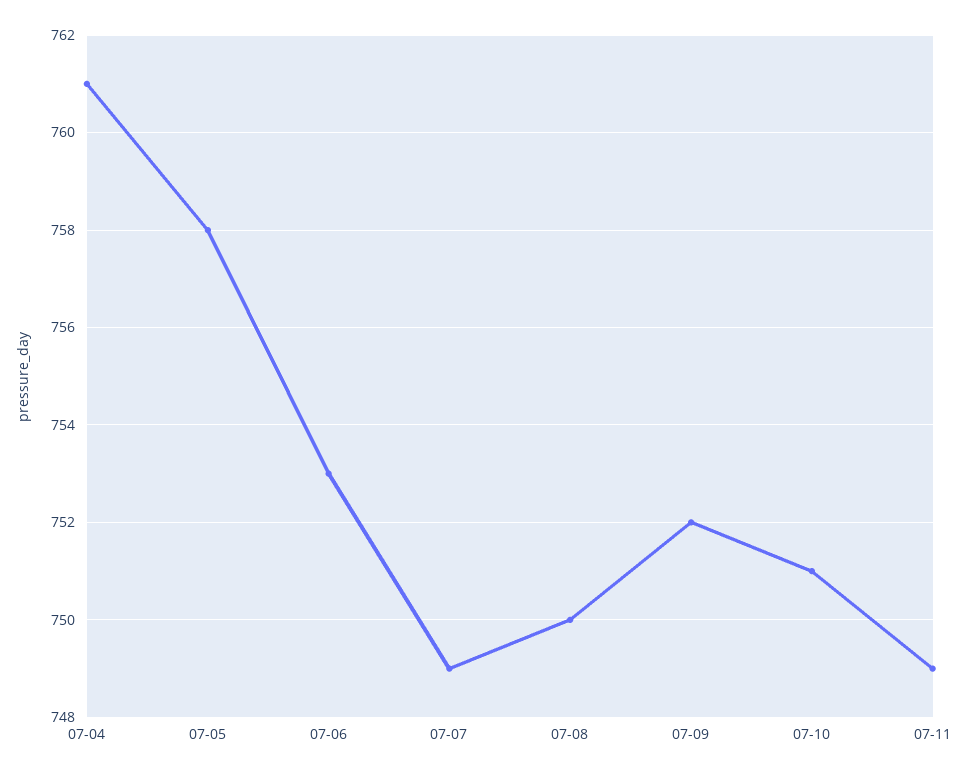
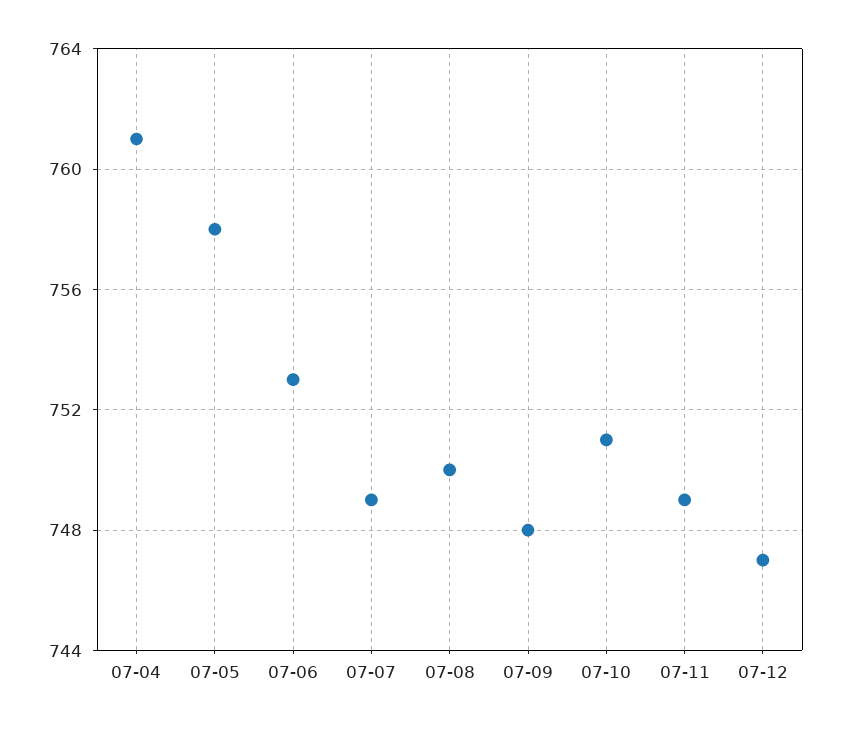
07-09: 752 -> 748
07-12: none -> 747

